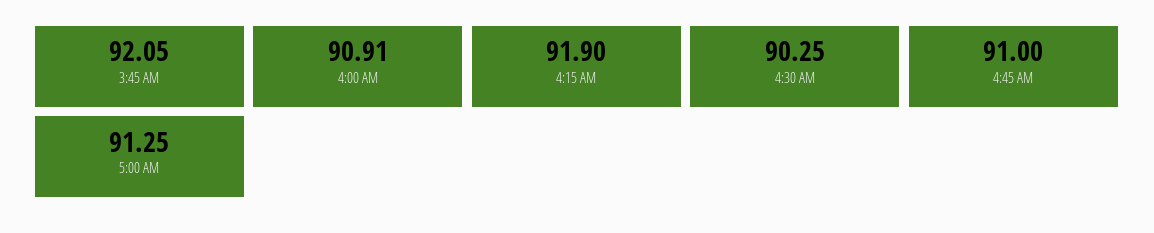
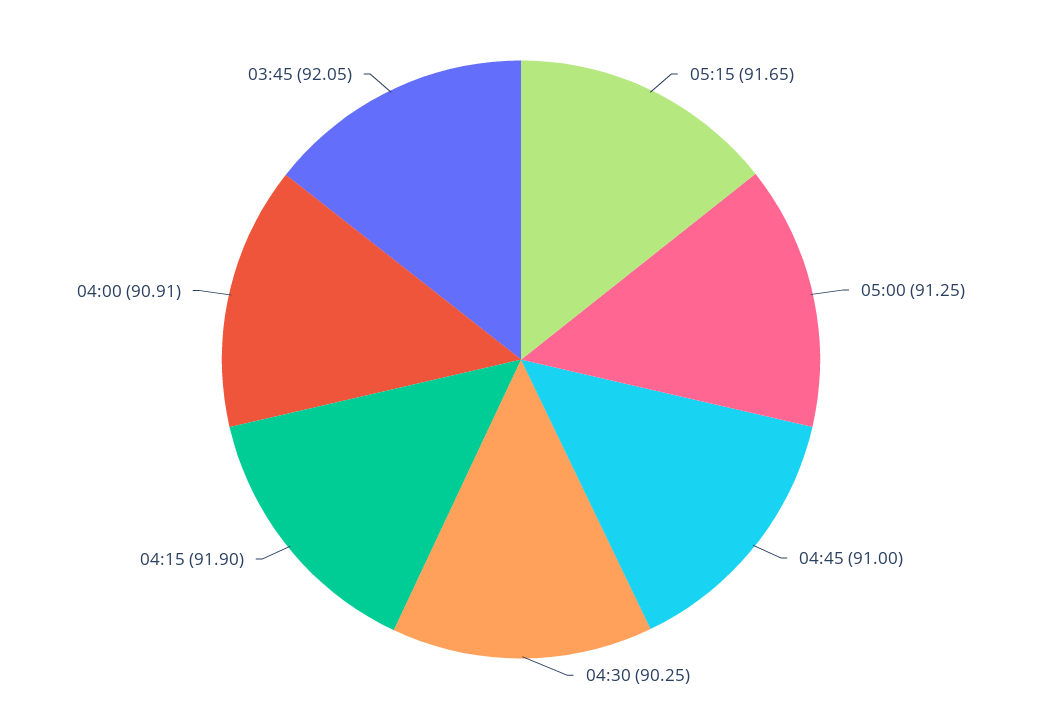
05:15: none -> 91.65

